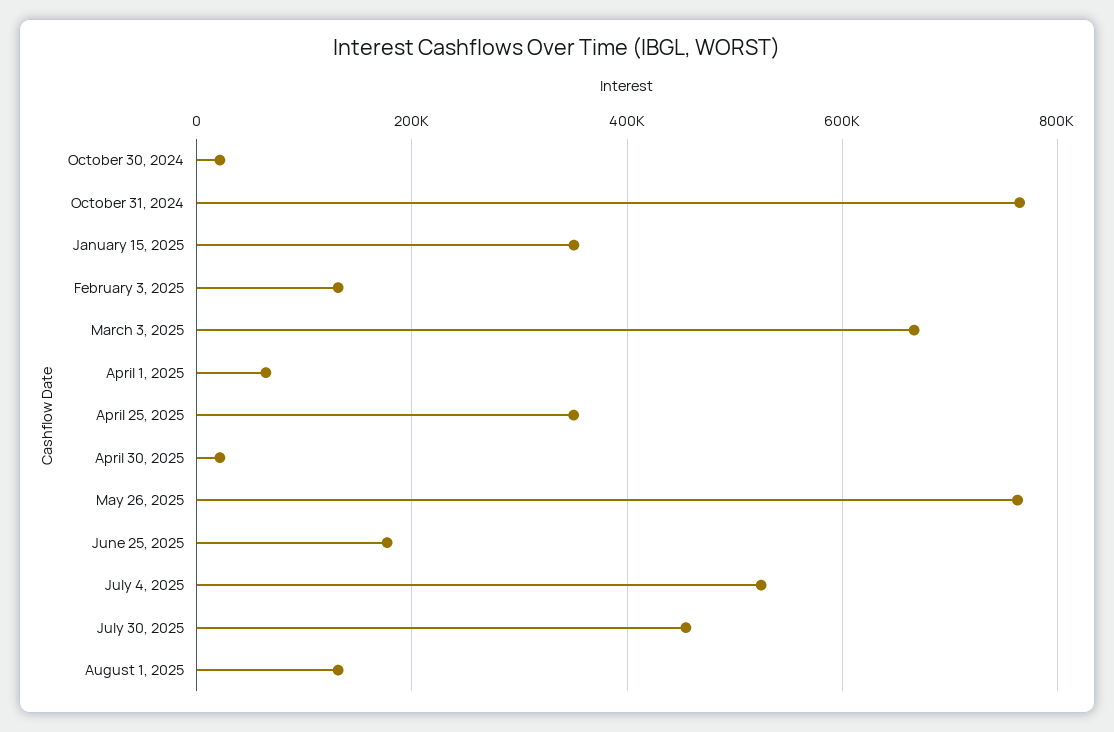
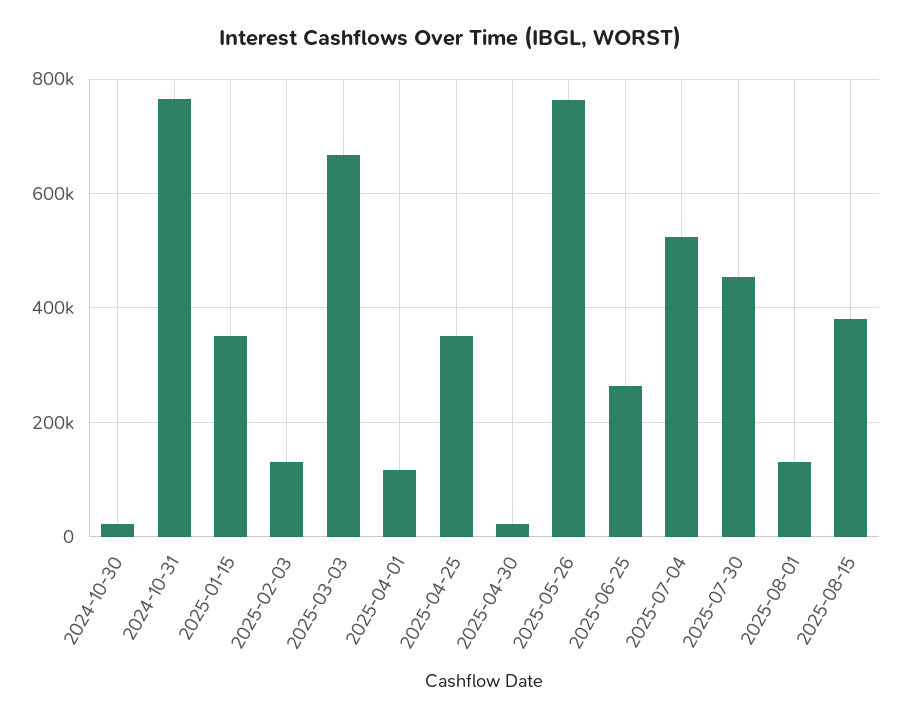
April 1, 2025: 60000 -> 120000
June 25, 2025: 180000 -> 260000
2025-08-15: none -> 380000

